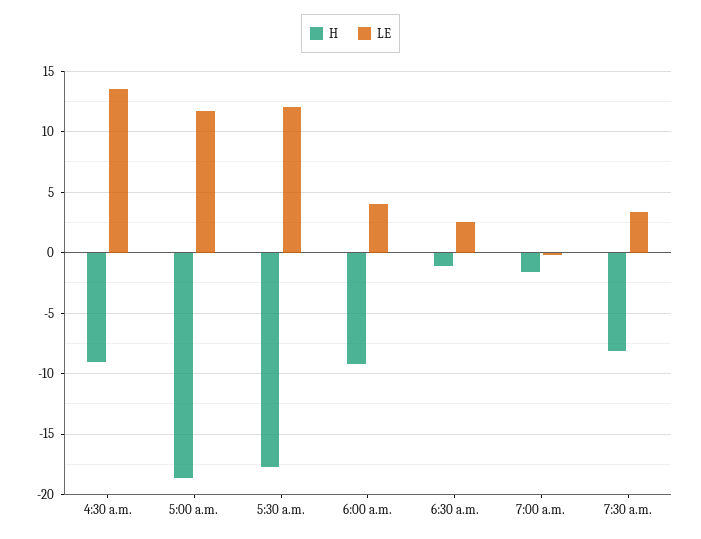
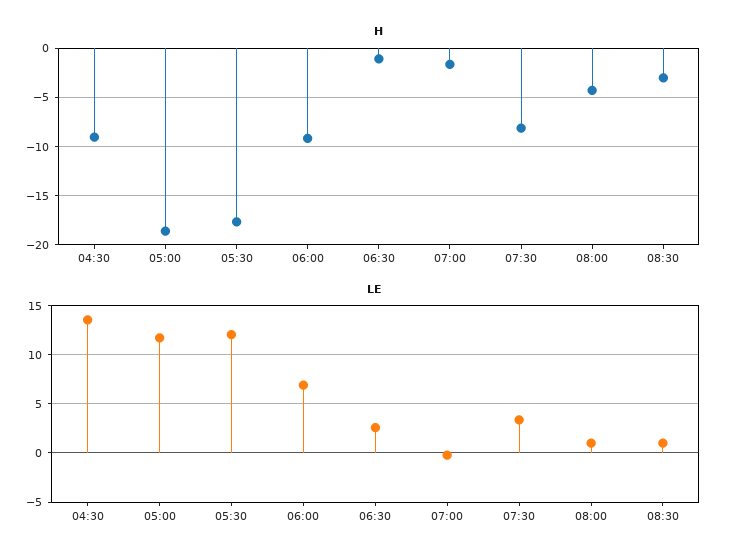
LE, 6:00 a.m.: 4 -> 7
H, 08:00: none -> -4
H, 08:30: none -> -3
LE, 08:00: none -> 1
LE, 08:30: none -> 1

